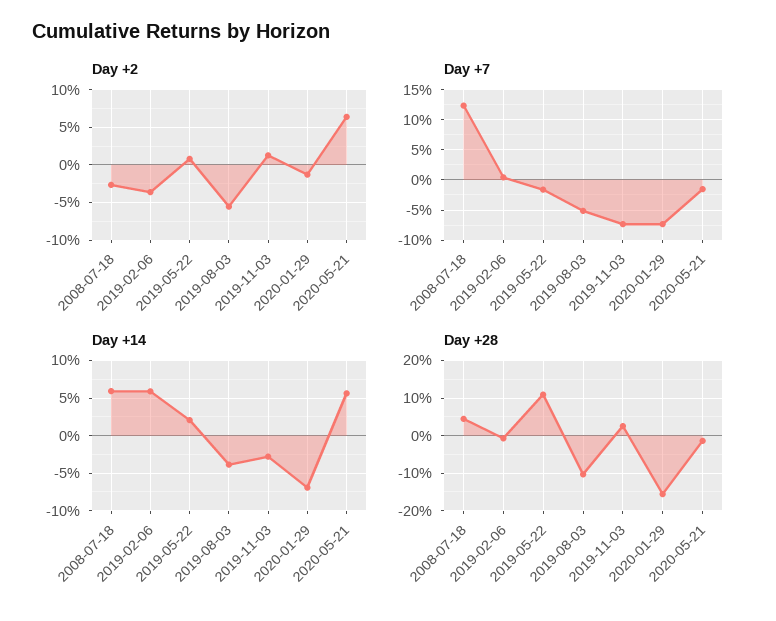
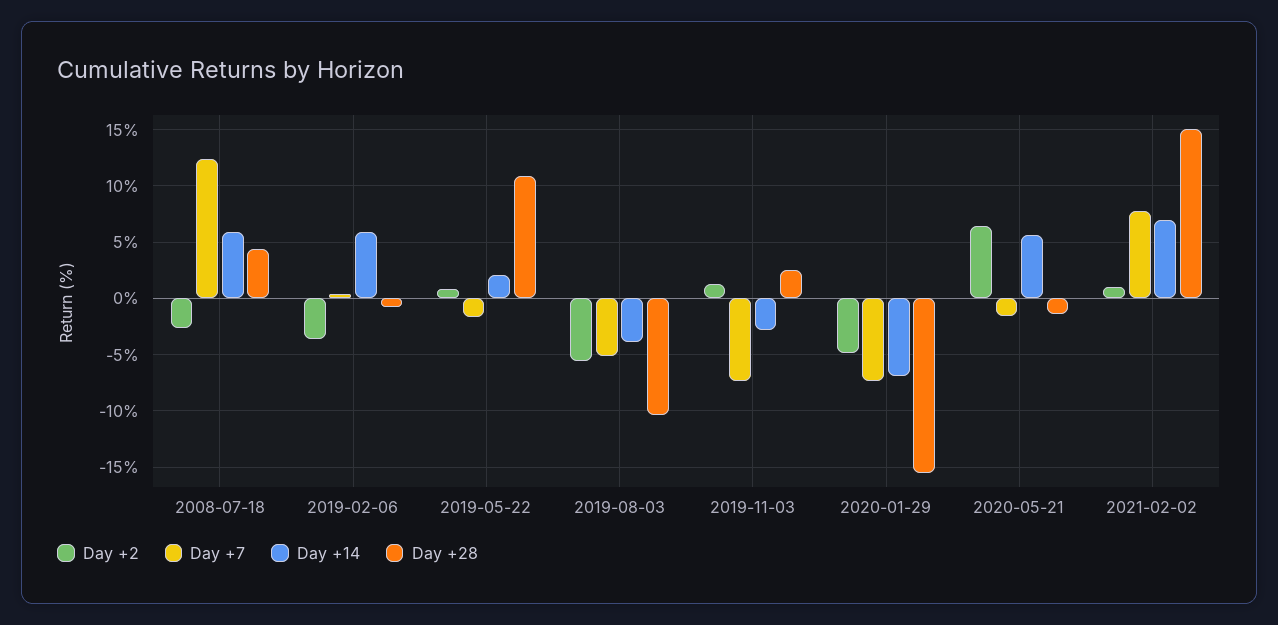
Day +2, 2020-01-29: -1 -> -5
Day +2, 2021-02-02: none -> 1
Day +7, 2021-02-02: none -> 8
Day +14, 2021-02-02: none -> 7
Day +28, 2021-02-02: none -> 15

